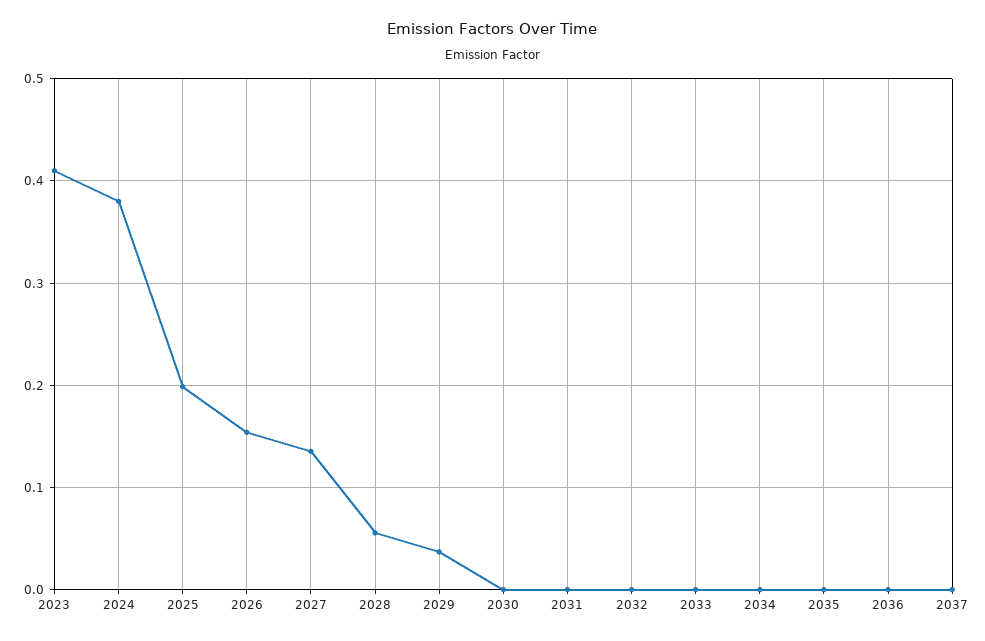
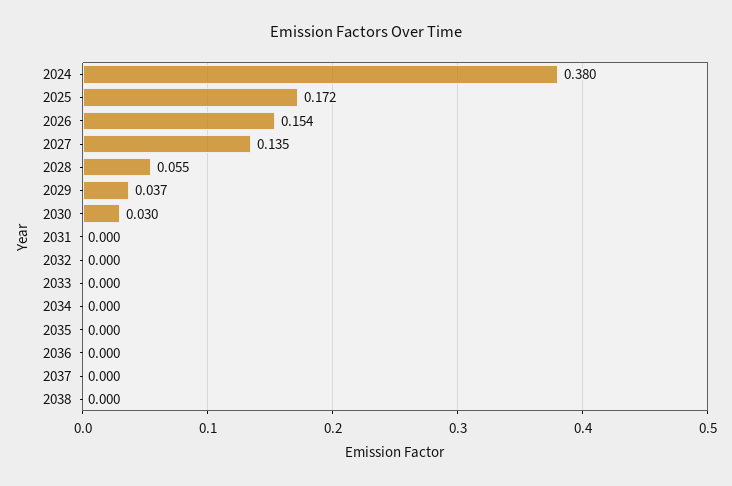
2023: 0.41 -> none
2025: 0.2 -> 0.172
2030: 0 -> 0.03
2038: none -> 0

